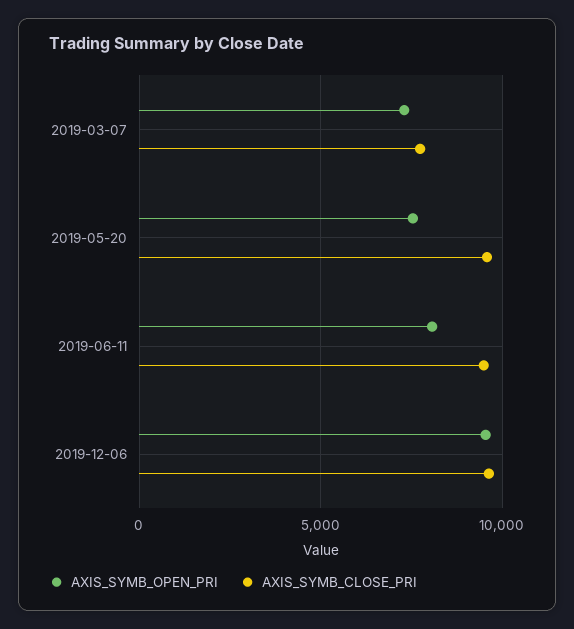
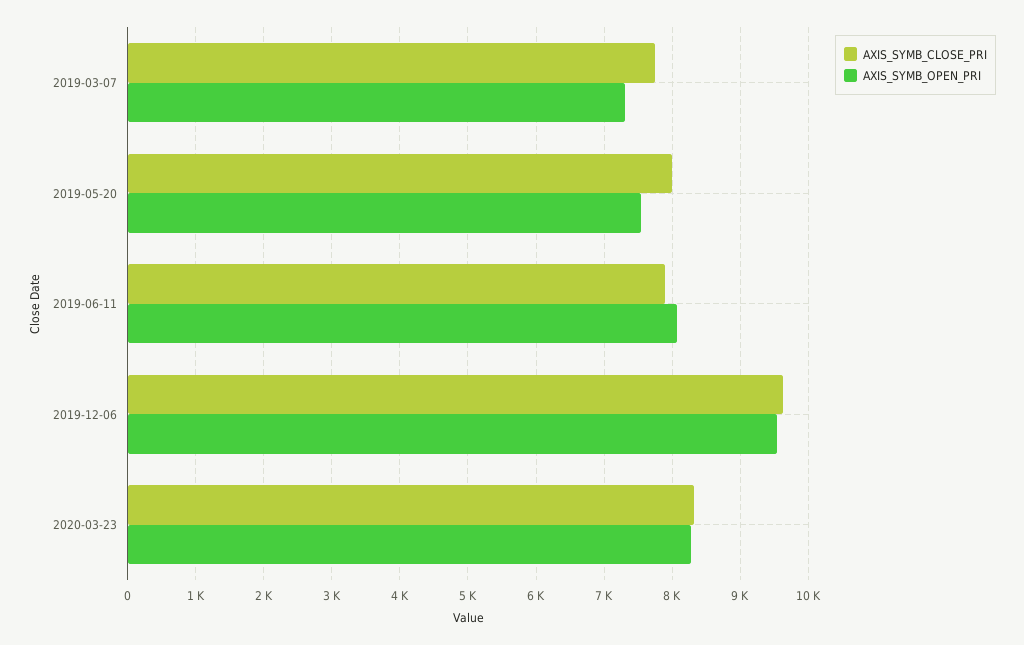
AXIS_SYMB_CLOSE_PRI, 2019-05-20: 9500 -> 8000
AXIS_SYMB_CLOSE_PRI, 2019-06-11: 9500 -> 7900
AXIS_SYMB_CLOSE_PRI, 2020-03-23: none -> 8300
AXIS_SYMB_OPEN_PRI, 2020-03-23: none -> 8300

